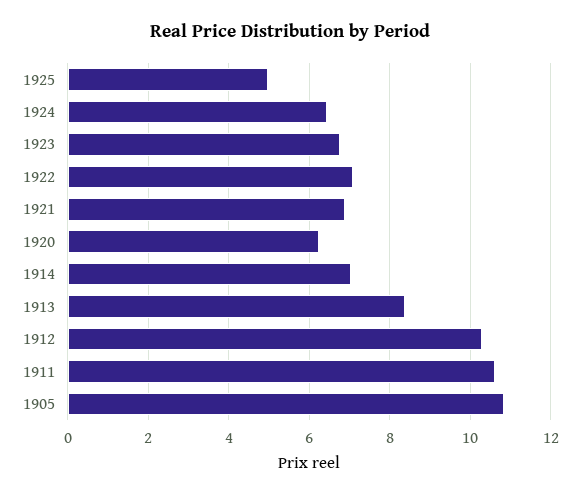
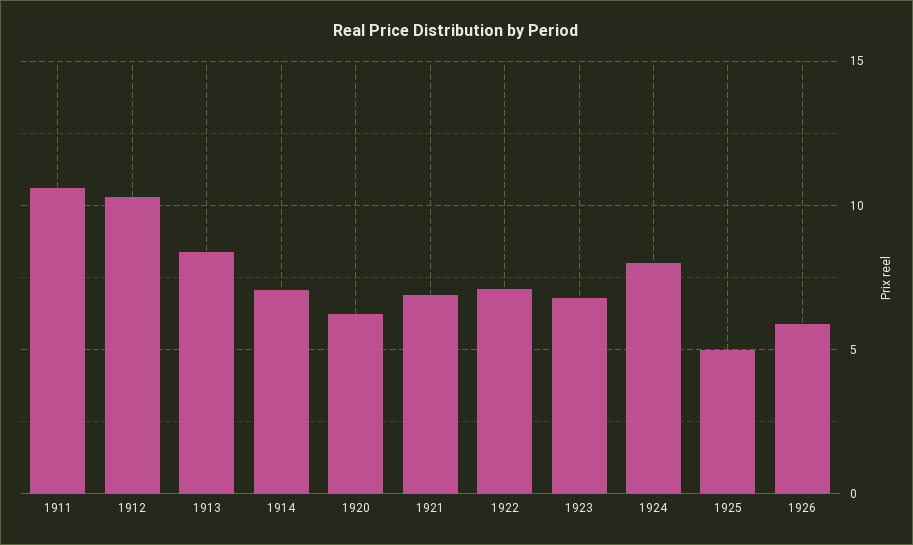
1924: 6.4 -> 8
1905: 10.8 -> none
1926: none -> 6

